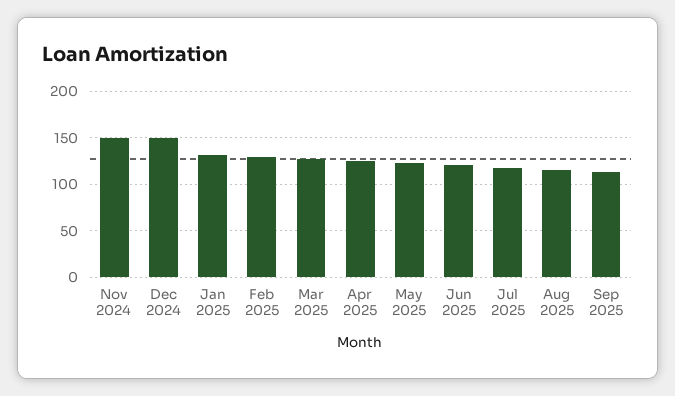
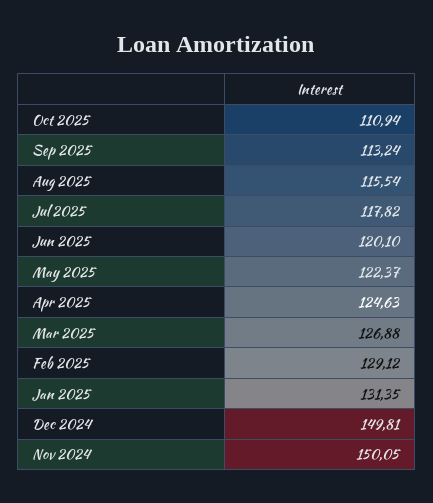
Oct 2025: none -> 110.94

